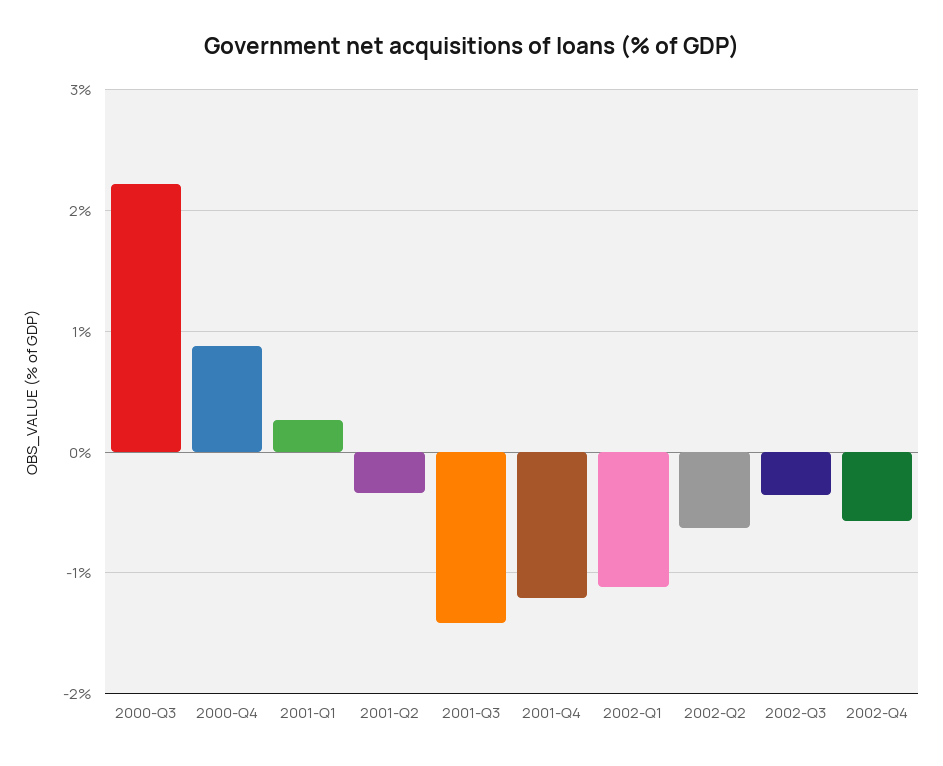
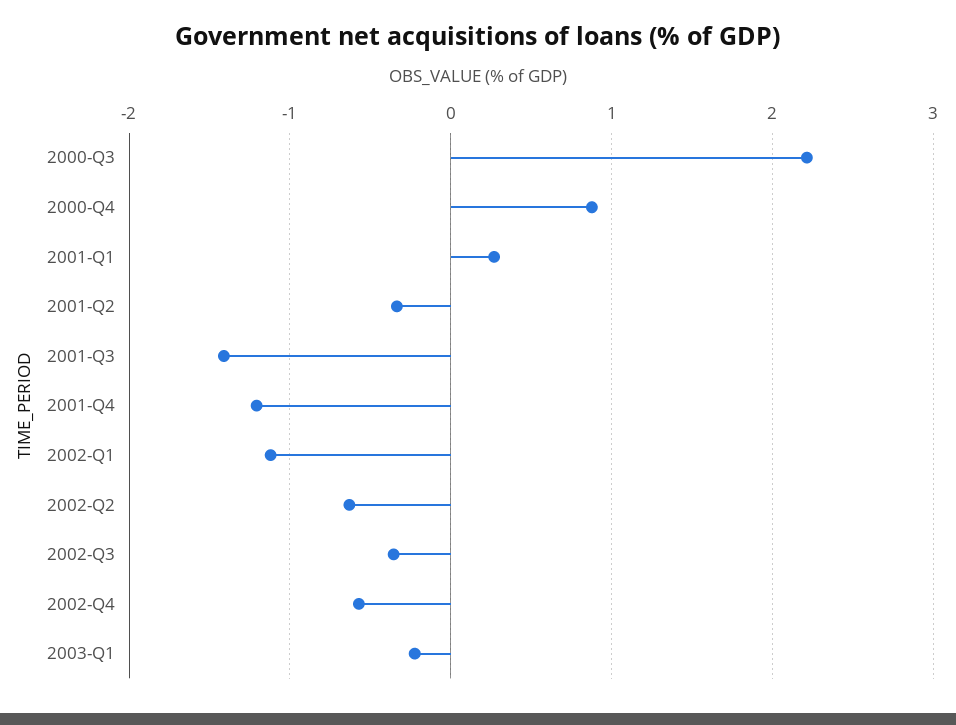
2003-Q1: none -> -0.2

